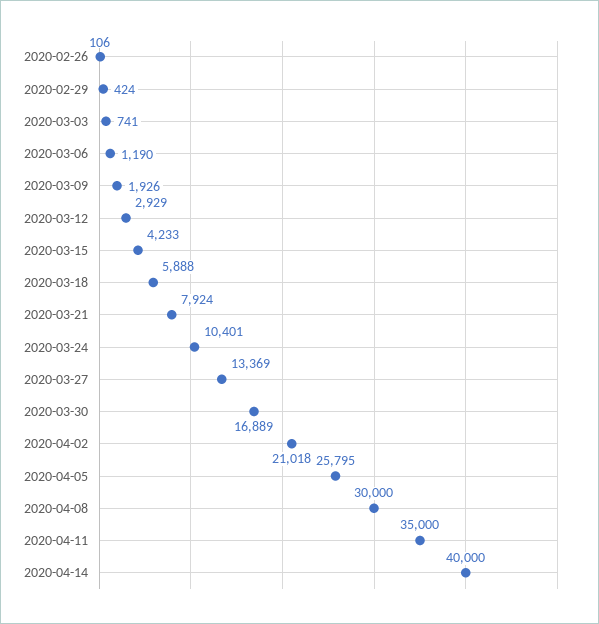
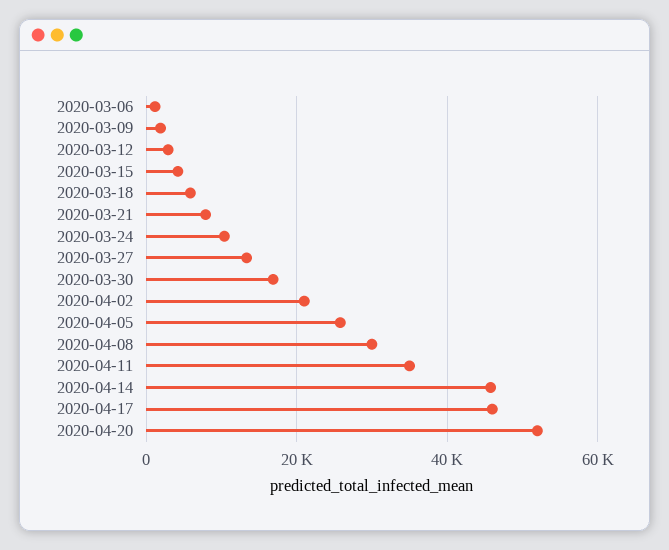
2020-02-26: 106 -> none
2020-02-29: 424 -> none
2020-03-03: 741 -> none
2020-04-14: 40000 -> 46000
2020-04-17: none -> 46000
2020-04-20: none -> 52000

